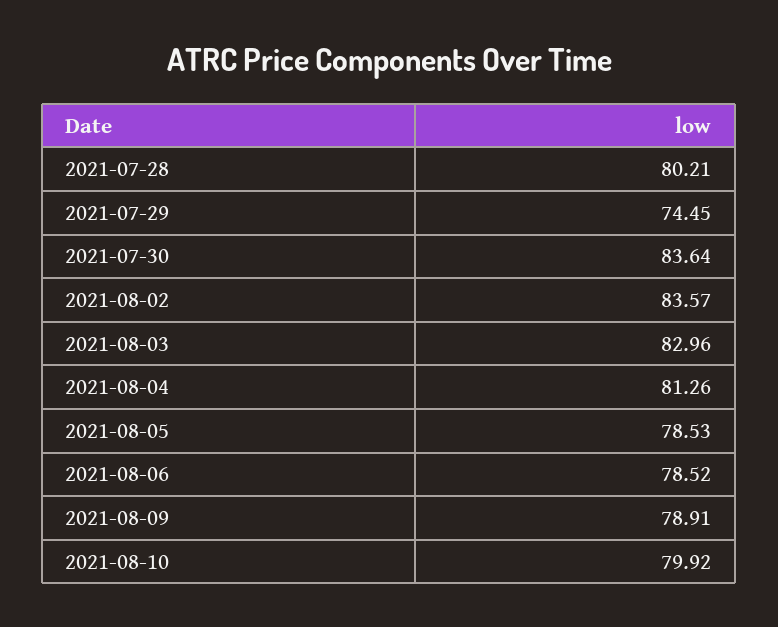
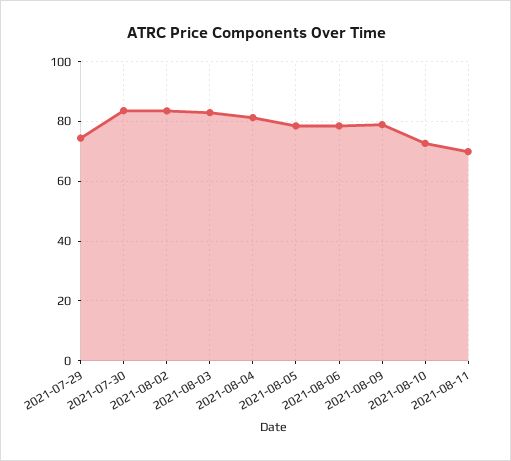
2021-07-28: 80.21 -> none
2021-08-10: 79.92 -> 72.5
2021-08-11: none -> 70

